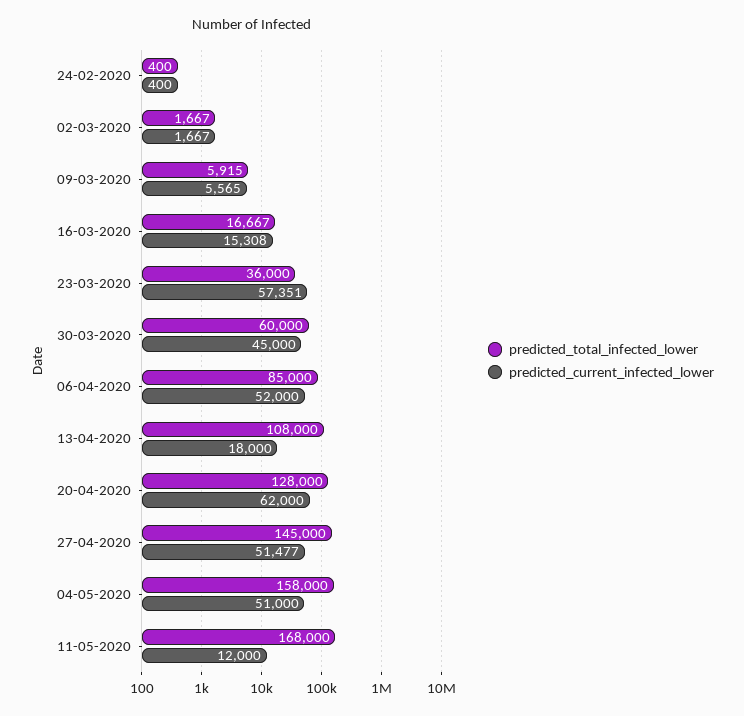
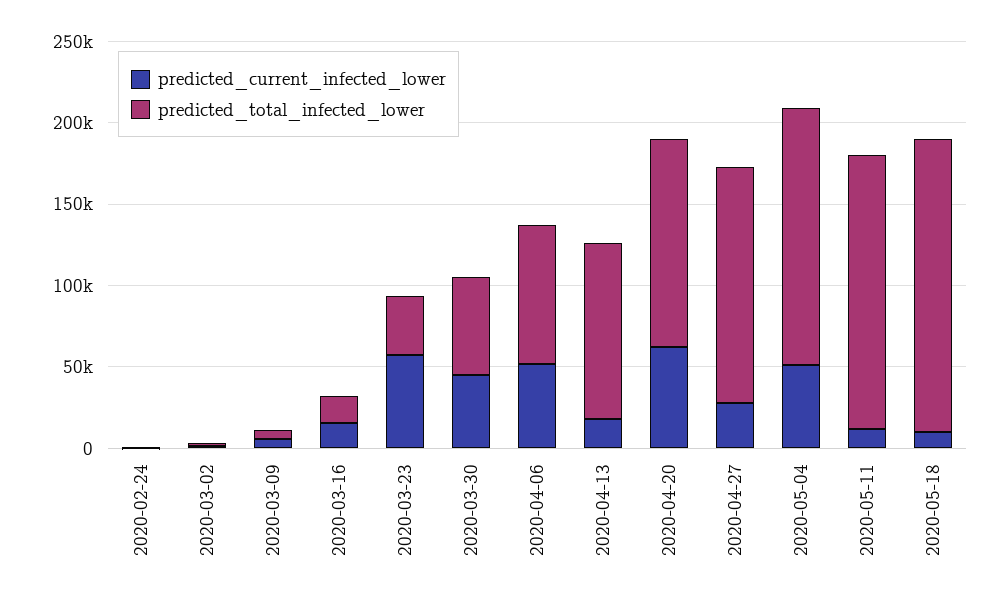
predicted_current_infected_lower, 27-04-2020: 51477 -> 30000
predicted_current_infected_lower, 2020-05-18: none -> 10000
predicted_total_infected_lower, 2020-05-18: none -> 180000

